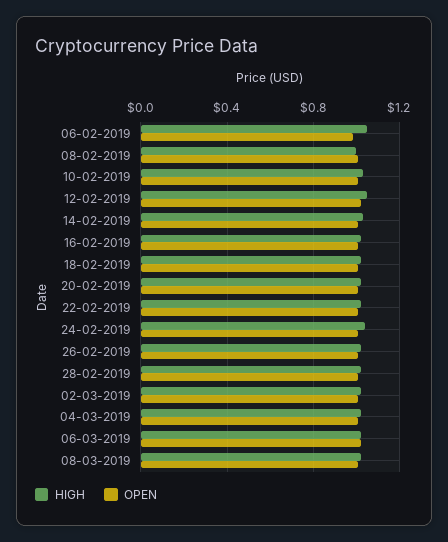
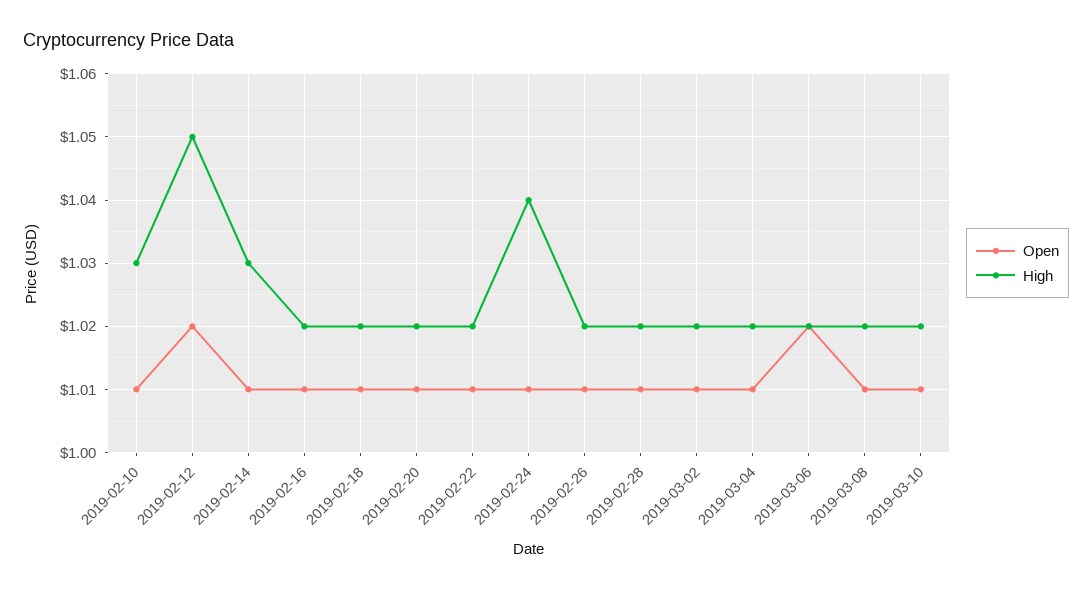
HIGH, 06-02-2019: 1.05 -> none
OPEN, 06-02-2019: 1 -> none
HIGH, 08-02-2019: 1 -> none
OPEN, 08-02-2019: 1 -> none
OPEN, 2019-03-10: none -> 1.01
HIGH, 2019-03-10: none -> 1.02

